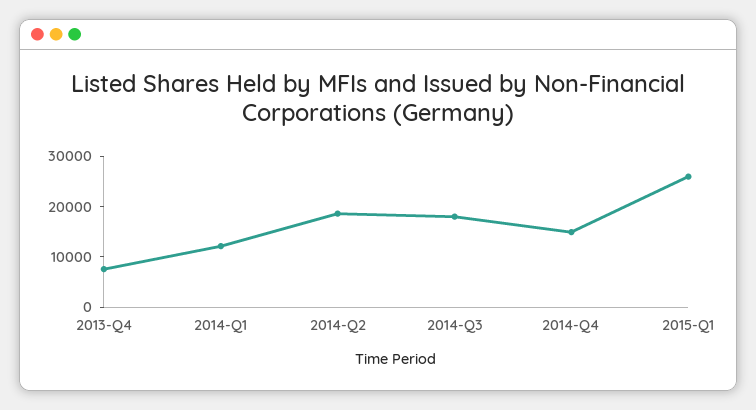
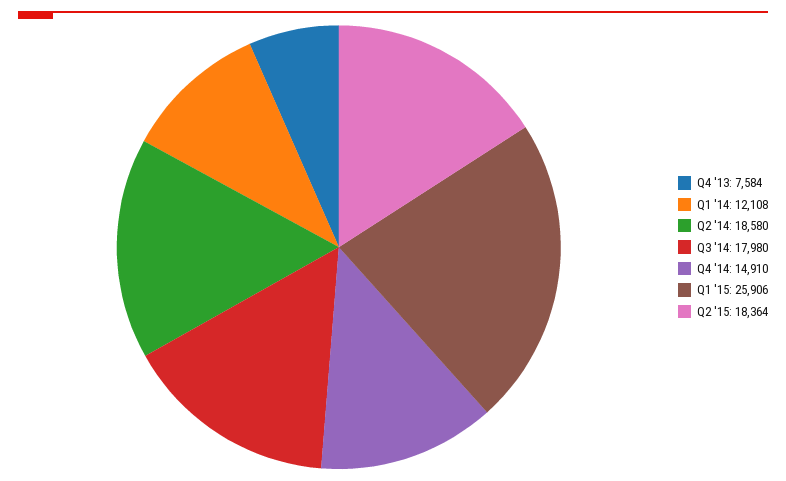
Q2 '15: none -> 18364

